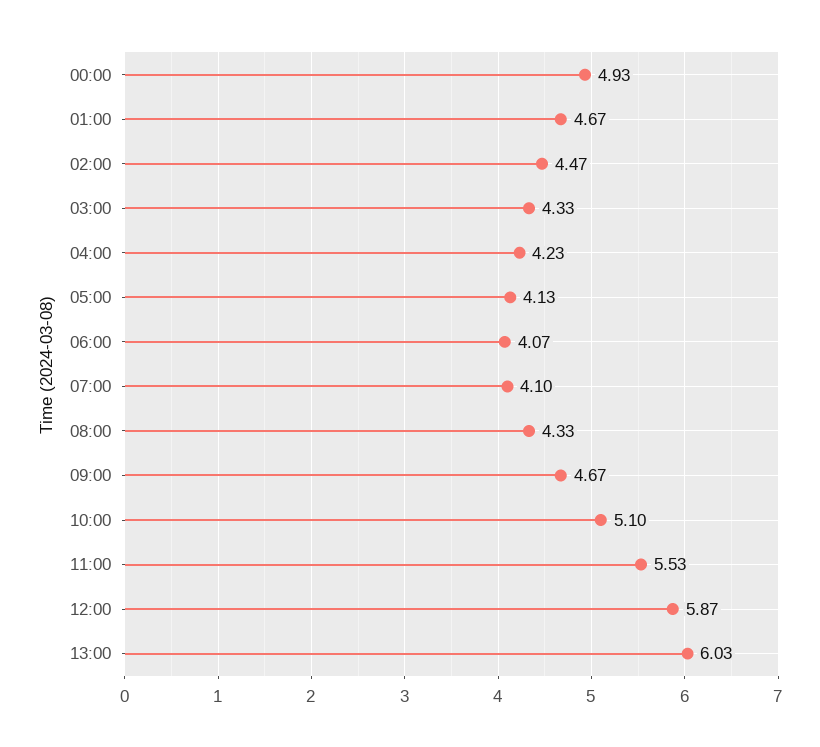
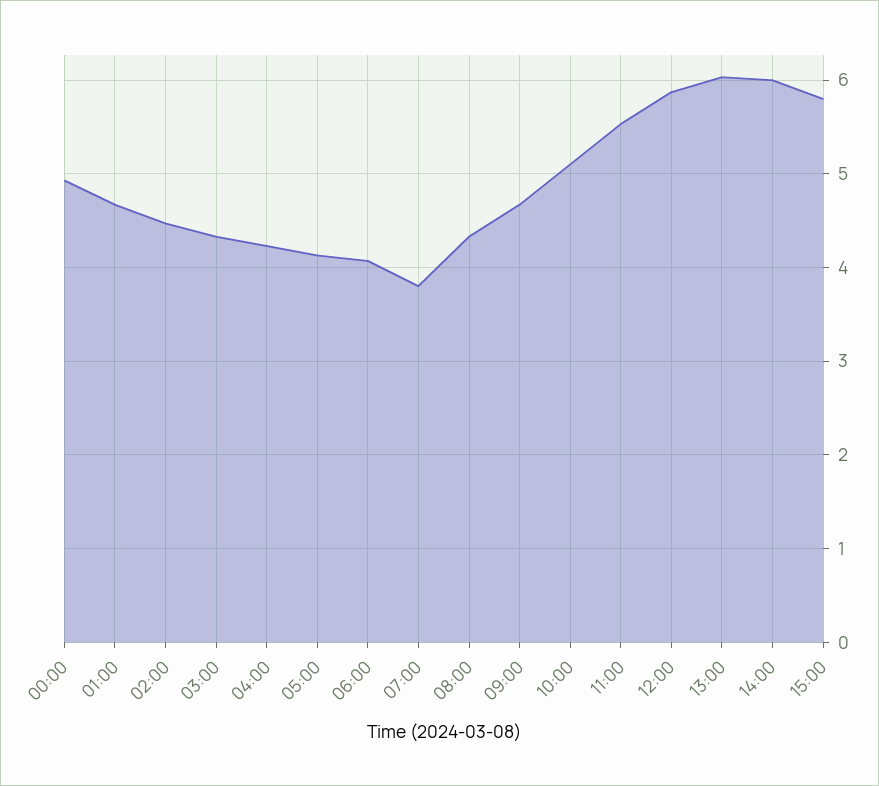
07:00: 4.1 -> 3.8
14:00: none -> 6
15:00: none -> 5.8

